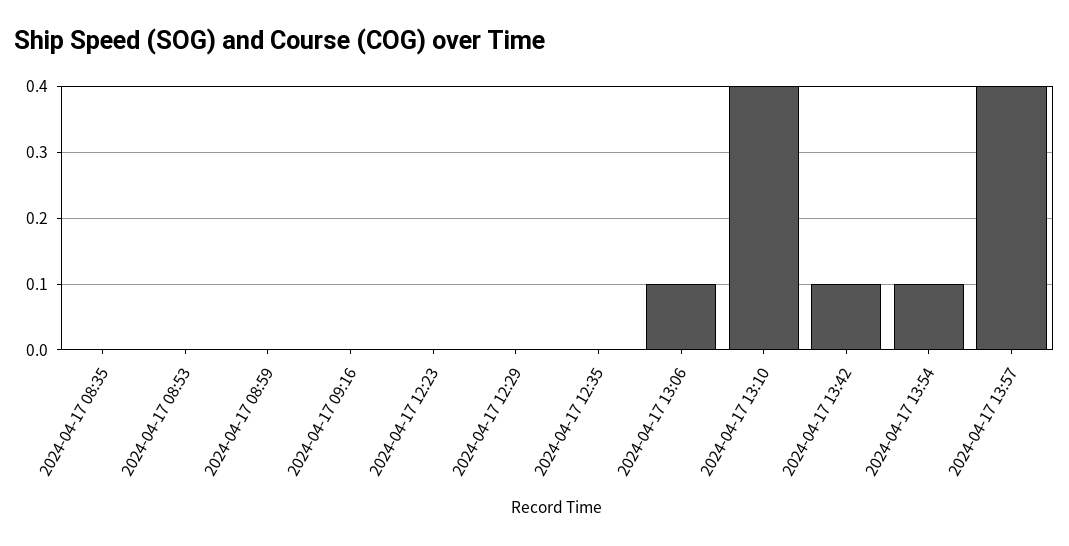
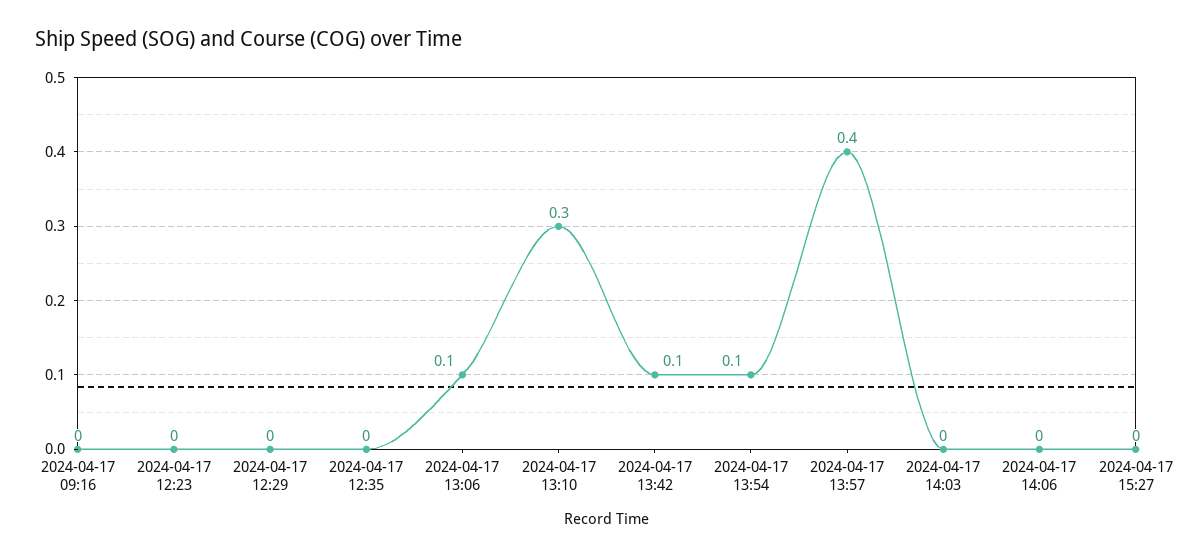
2024-04-17 08:35: 0 -> none
2024-04-17 08:53: 0 -> none
2024-04-17 08:59: 0 -> none
2024-04-17 13:10: 0.4 -> 0.3
2024-04-17 14:03: none -> 0
2024-04-17 14:06: none -> 0
2024-04-17 15:27: none -> 0

